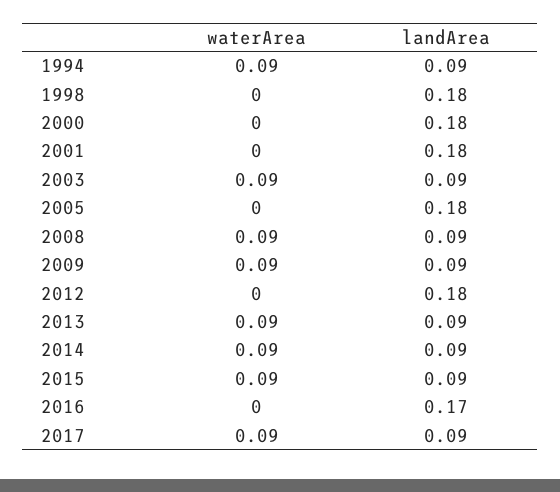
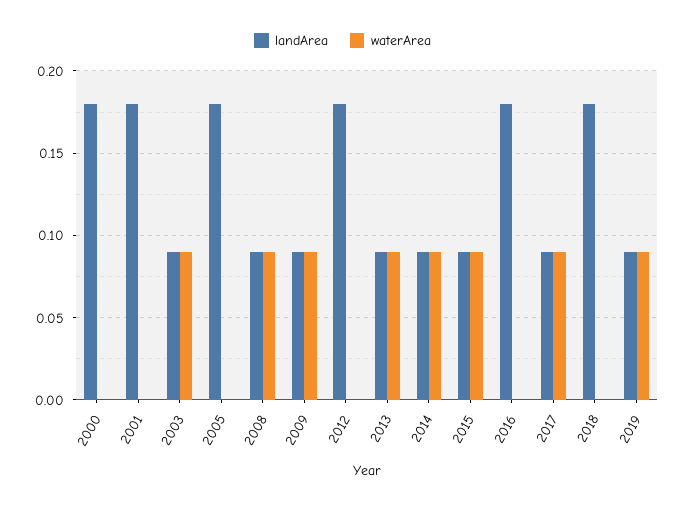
waterArea, 1994: 0.09 -> none
landArea, 1994: 0.09 -> none
waterArea, 1998: 0 -> none
landArea, 1998: 0.18 -> none
landArea, 2016: 0.17 -> 0.18
landArea, 2018: none -> 0.18
waterArea, 2018: none -> 0
landArea, 2019: none -> 0.09
waterArea, 2019: none -> 0.09

